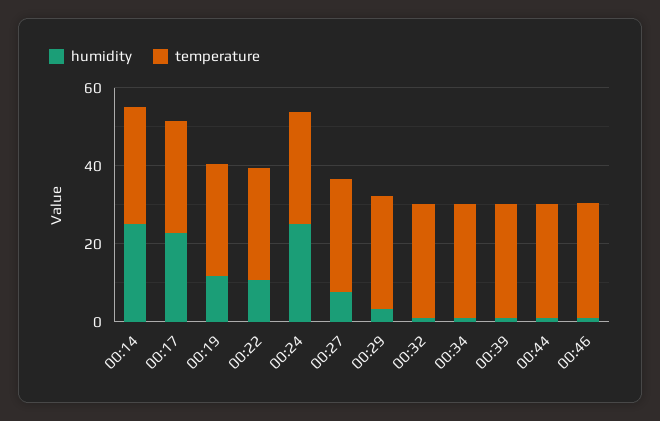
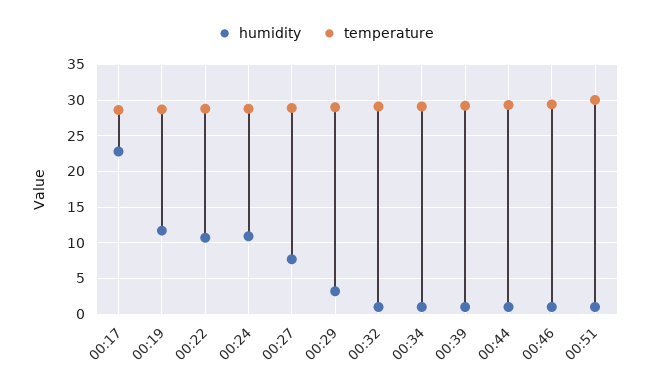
humidity, 00:14: 25 -> none
temperature, 00:14: 30 -> none
humidity, 00:24: 25 -> 11
humidity, 00:51: none -> 1
temperature, 00:51: none -> 30

